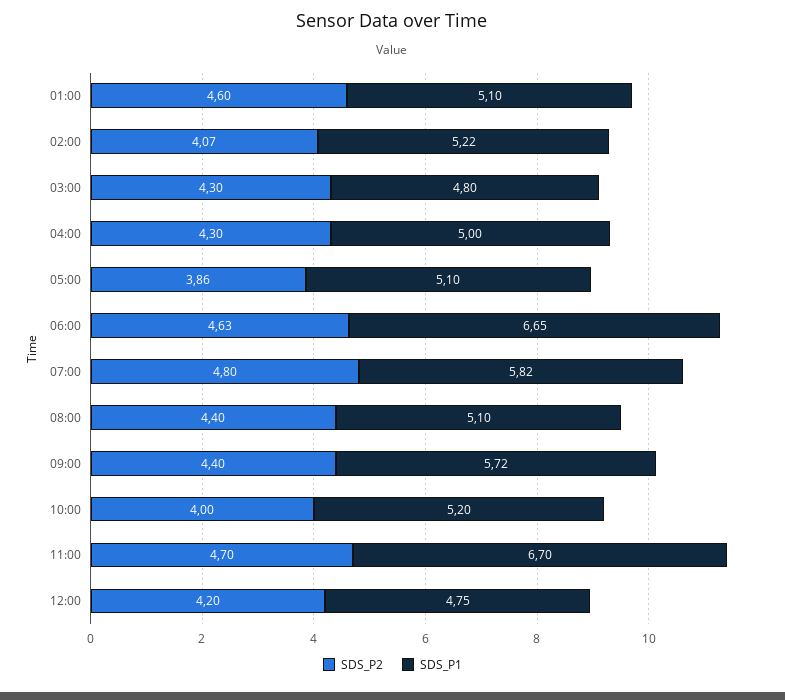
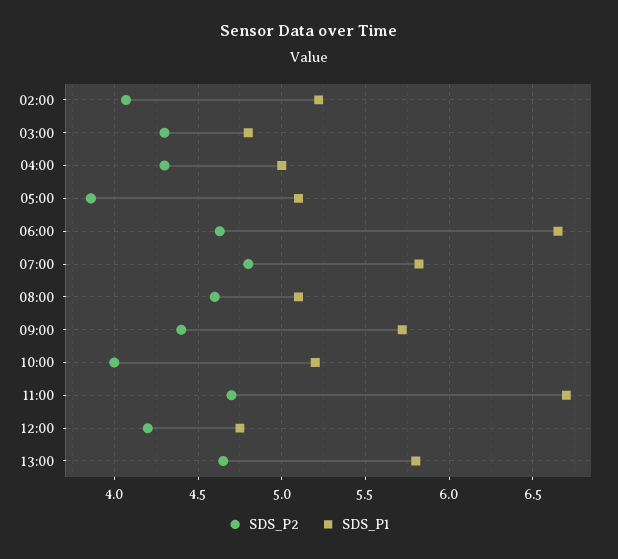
SDS_P2, 01:00: 4.6 -> none
SDS_P1, 01:00: 5.1 -> none
SDS_P2, 08:00: 4.4 -> 4.6
SDS_P2, 13:00: none -> 4.65
SDS_P1, 13:00: none -> 5.8

